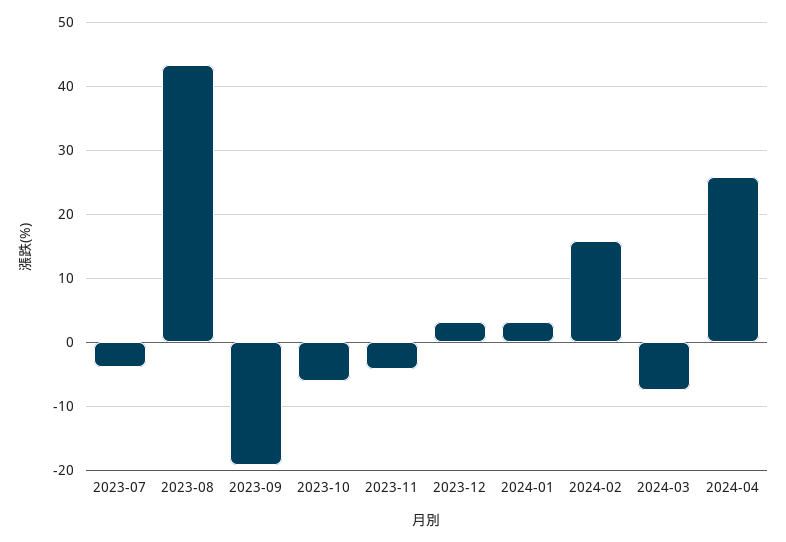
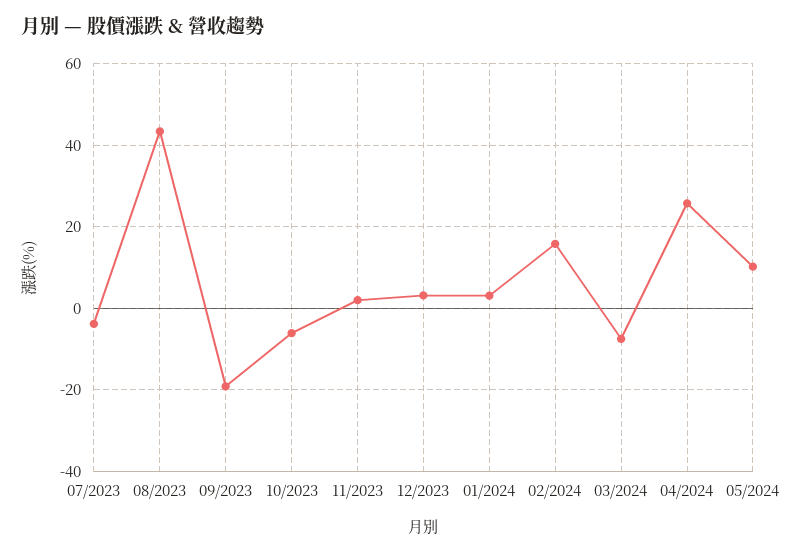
2023-11: -4 -> 2
05/2024: none -> 10

